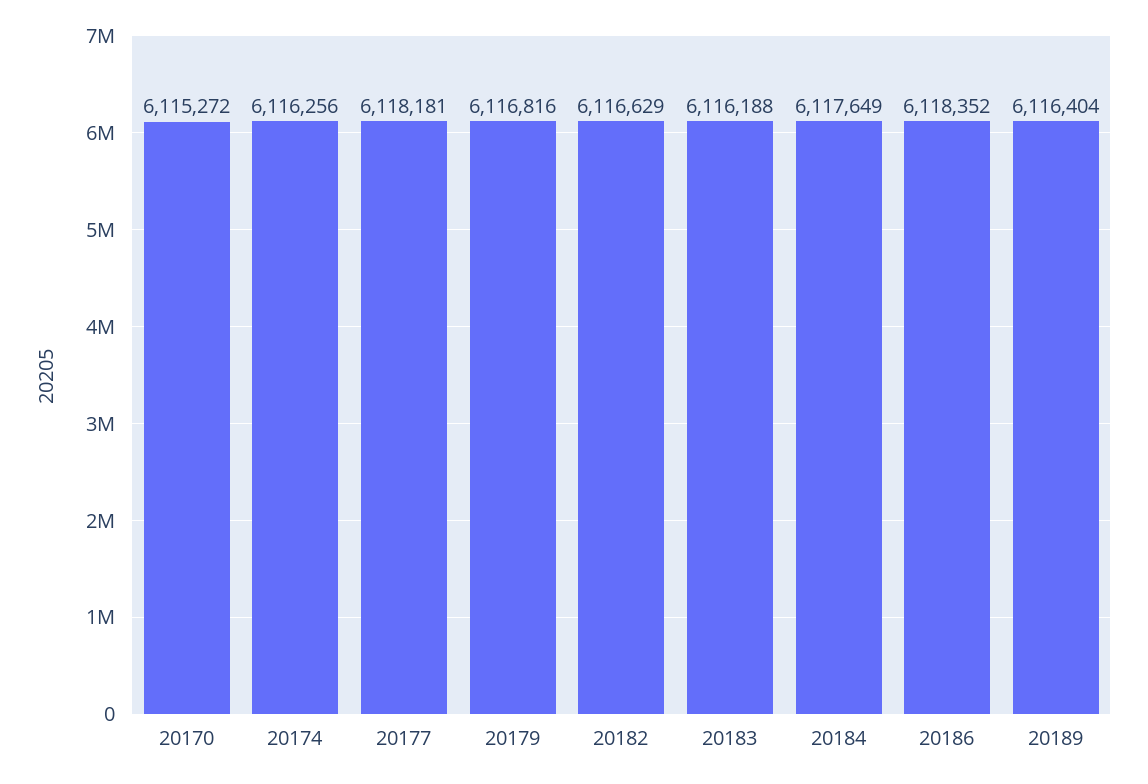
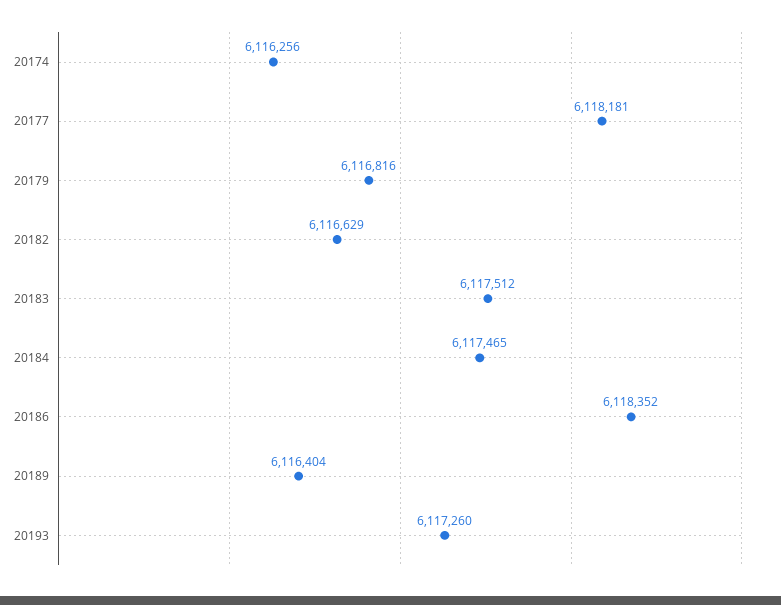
20170: 6115272 -> none
20183: 6116188 -> 6117512
20184: 6117649 -> 6117465
20193: none -> 6117260

